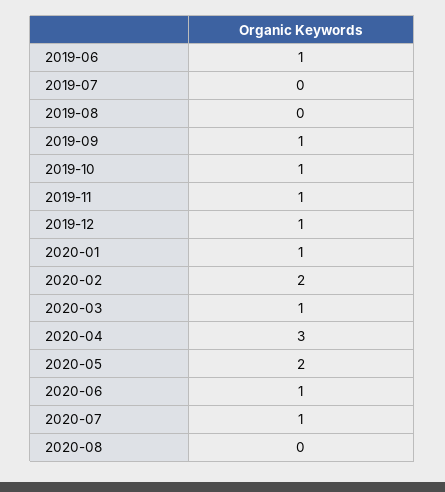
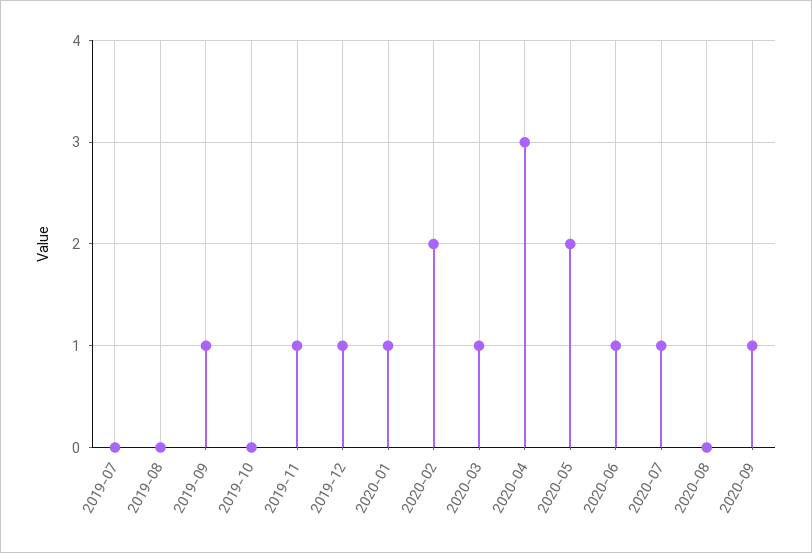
2019-06: 1 -> none
2019-10: 1 -> 0
2020-09: none -> 1

